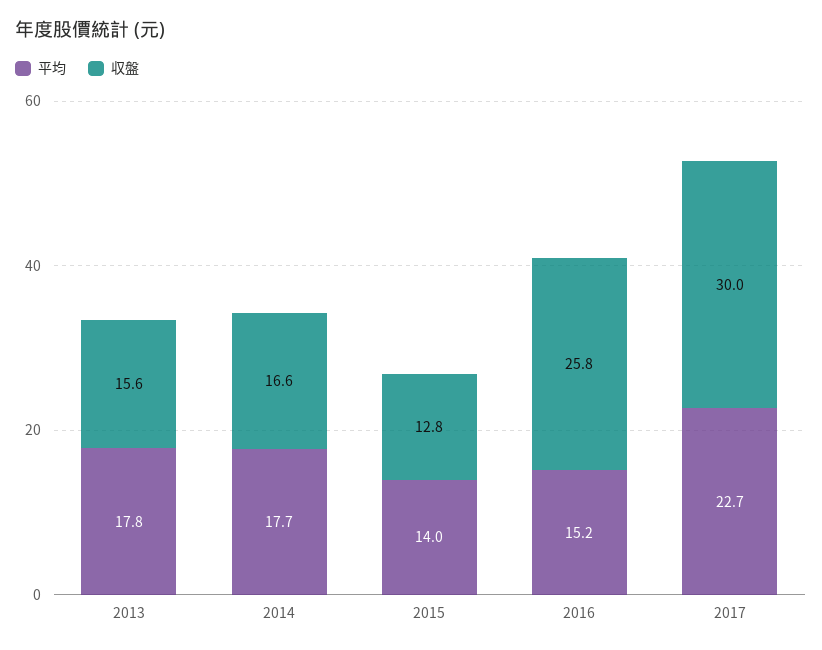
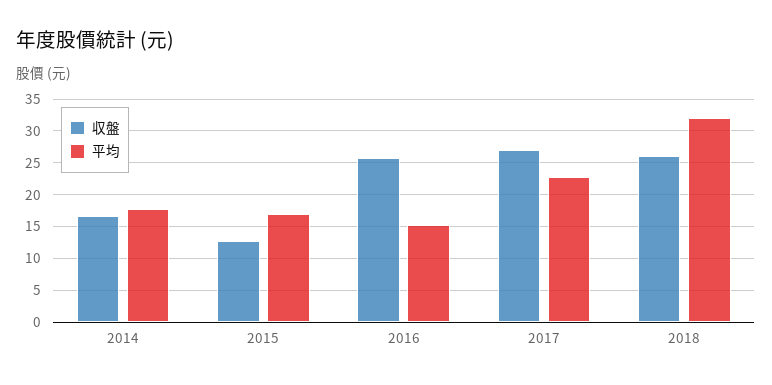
平均, 2013: 17.8 -> none
収盤, 2013: 15.6 -> none
平均, 2015: 14 -> 17
収盤, 2017: 30 -> 27
収盤, 2018: none -> 26
平均, 2018: none -> 32

